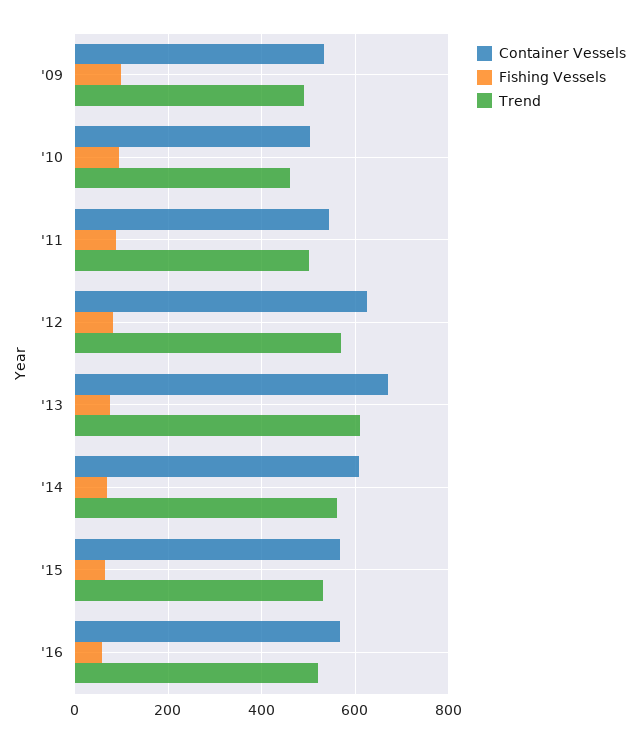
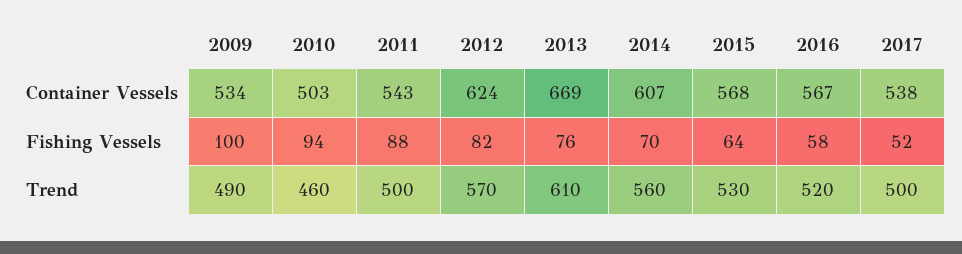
Container Vessels, 2017: none -> 538
Fishing Vessels, 2017: none -> 52
Trend, 2017: none -> 500

